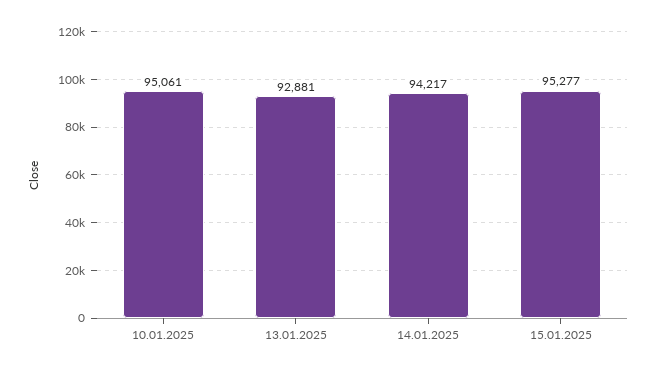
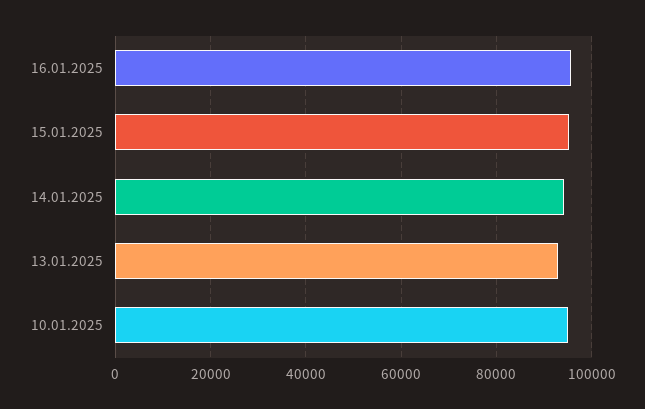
16.01.2025: none -> 96000

